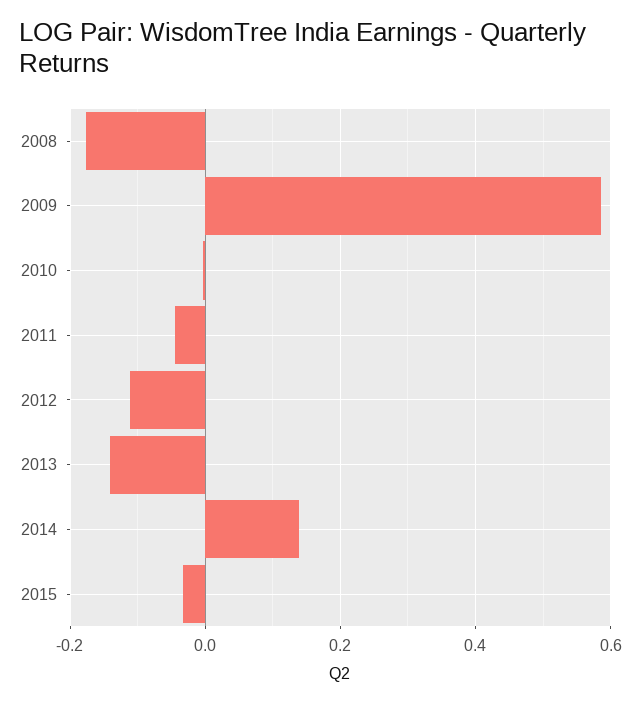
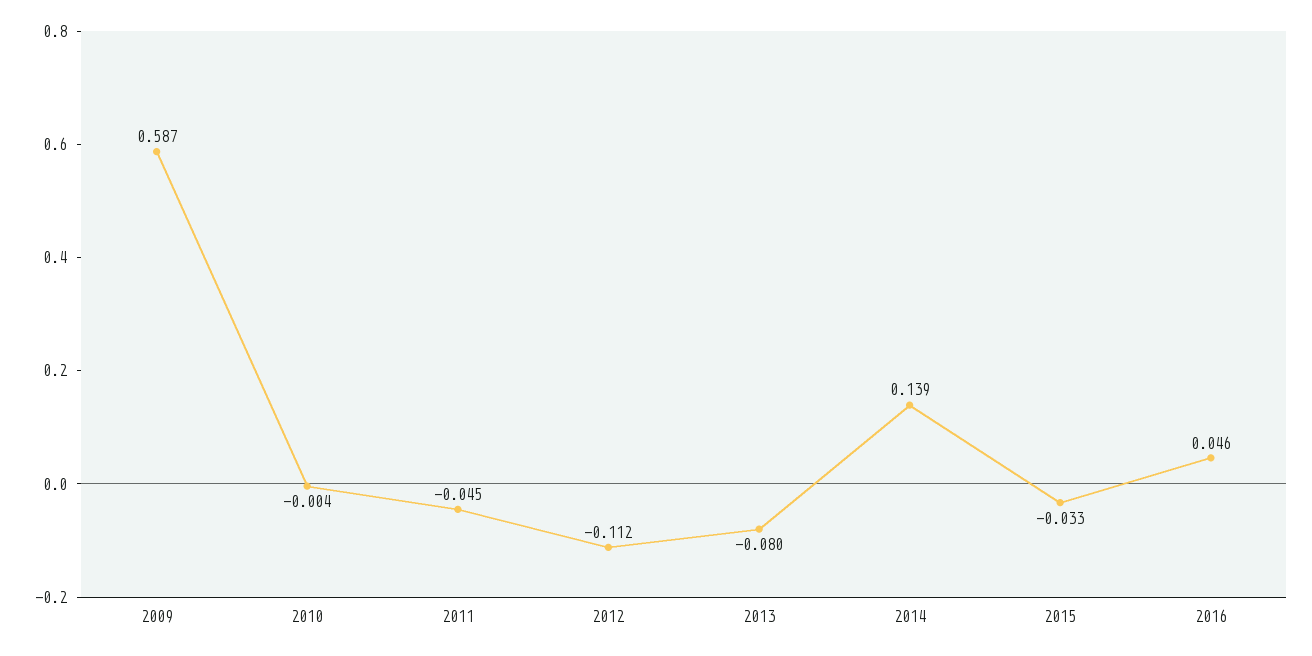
2008: -0.18 -> none
2013: -0.14 -> -0.08
2016: none -> 0.046

